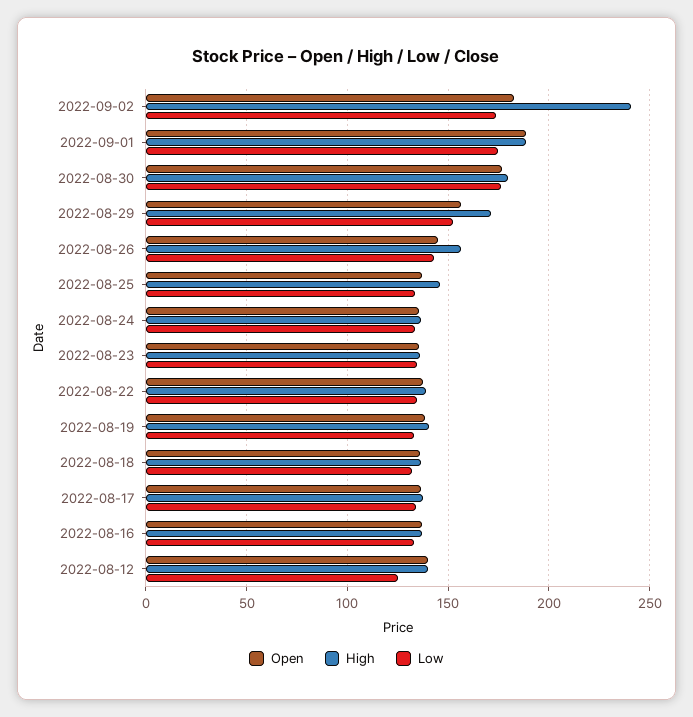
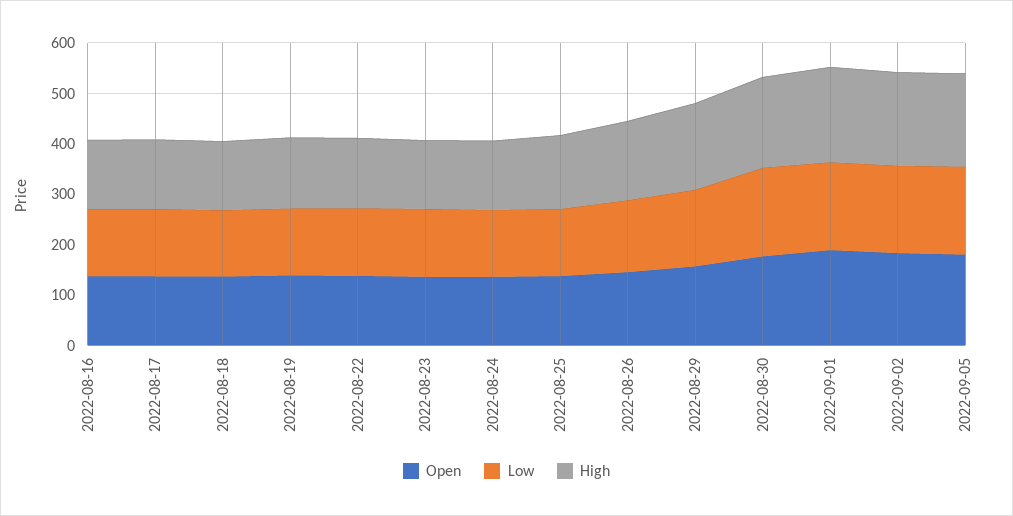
High, 2022-09-02: 240 -> 180
Open, 2022-08-12: 140 -> none
High, 2022-08-12: 140 -> none
Low, 2022-08-12: 125 -> none
Open, 2022-09-05: none -> 180
Low, 2022-09-05: none -> 180
High, 2022-09-05: none -> 180

